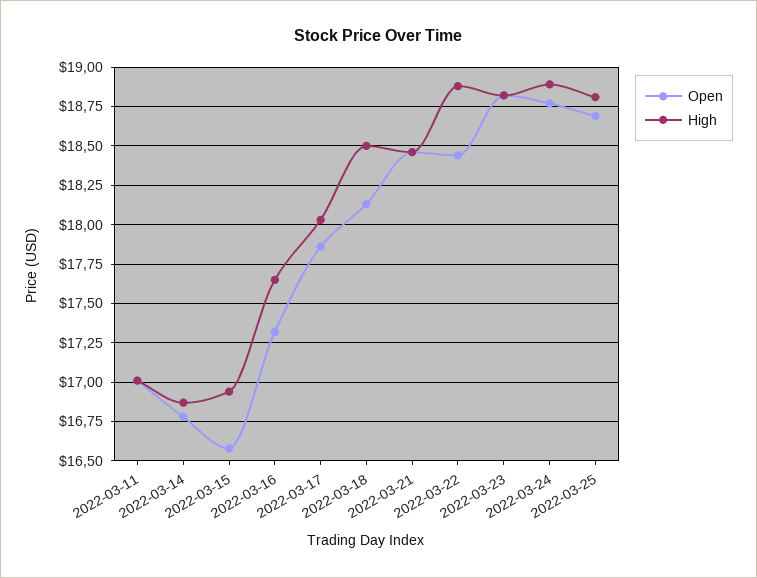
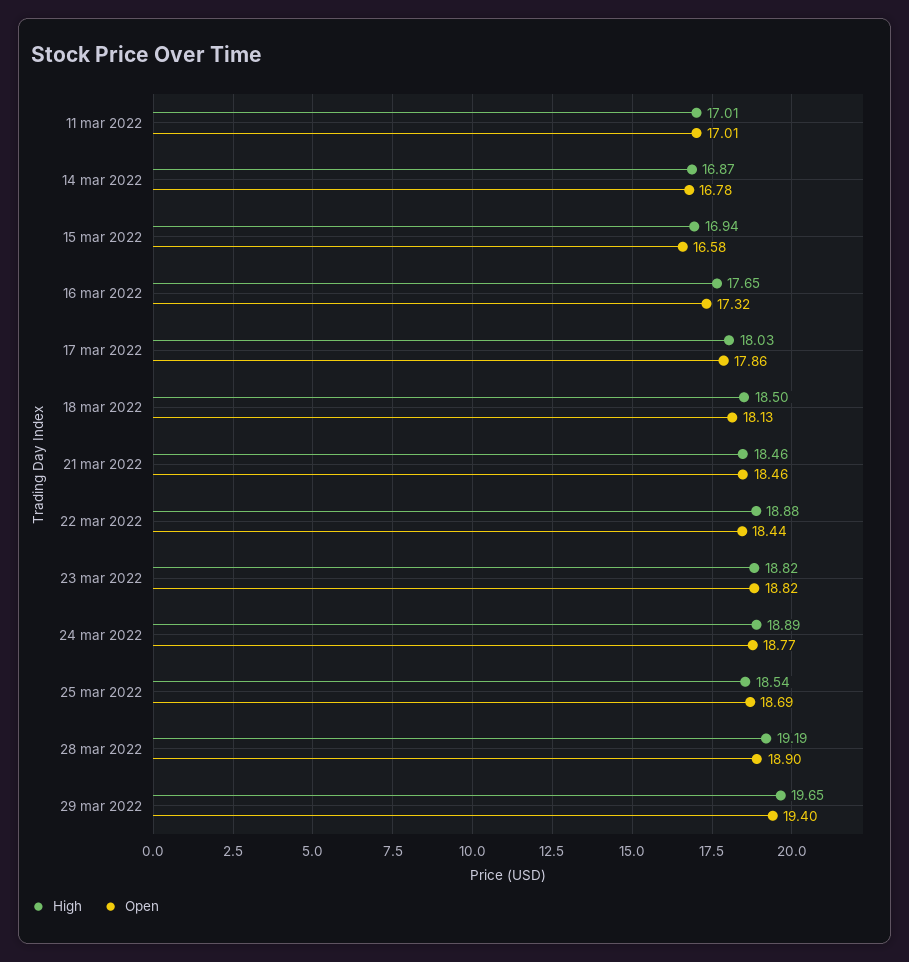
High, 2022-03-25: 18.8 -> 18.54
High, 28 mar 2022: none -> 19.19
Open, 28 mar 2022: none -> 18.9
High, 29 mar 2022: none -> 19.65
Open, 29 mar 2022: none -> 19.4

